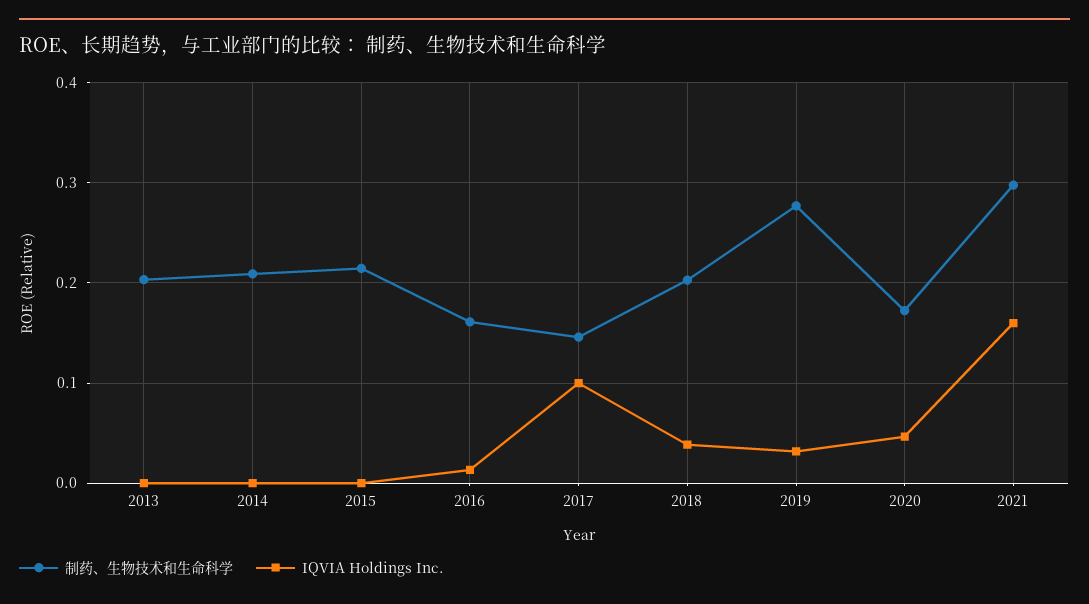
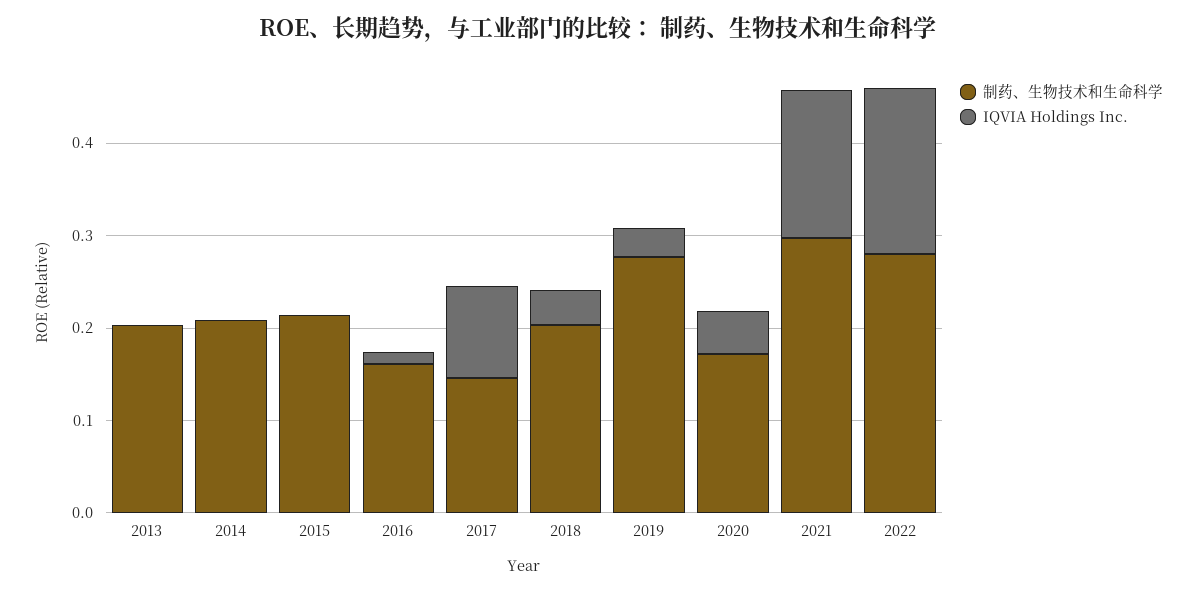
制药、生物技术和生命科学, 2022: none -> 0.28
IQVIA Holdings Inc., 2022: none -> 0.18

